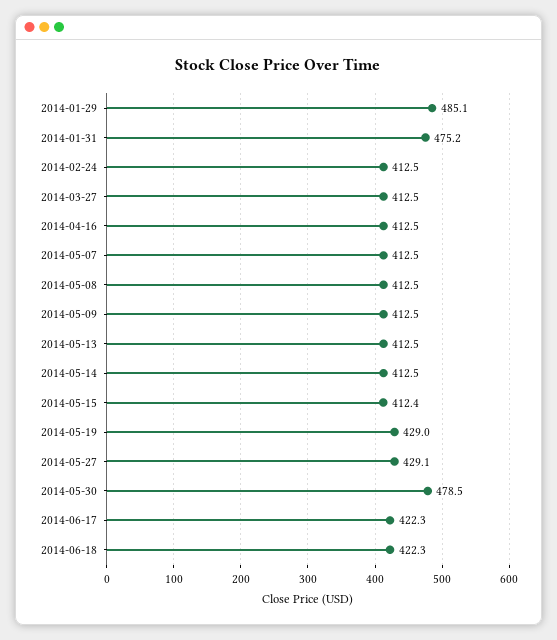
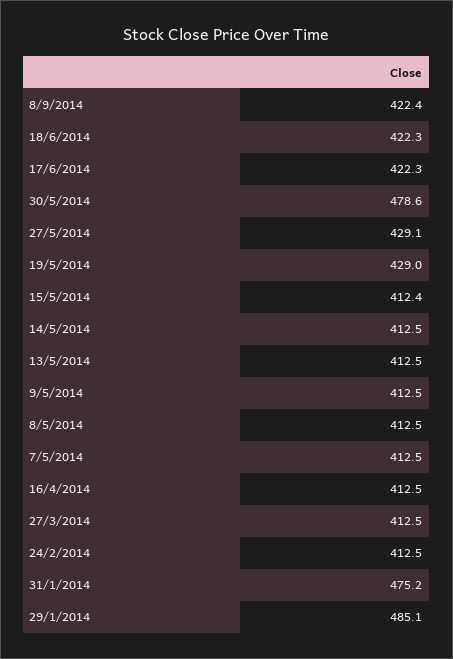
2014-05-30: 478.5 -> 478.6
8/9/2014: none -> 422.4

